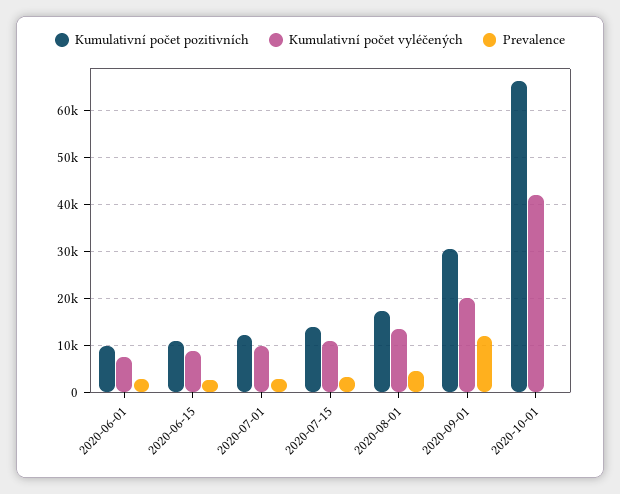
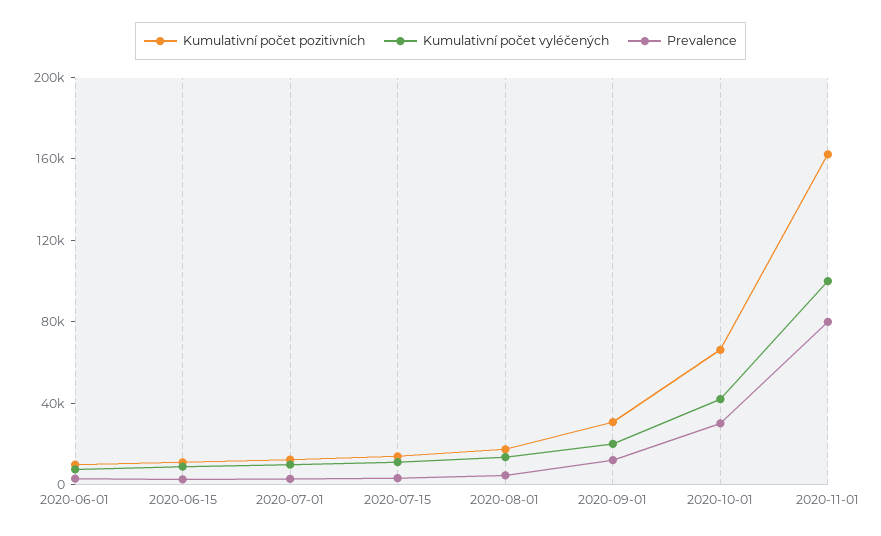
Prevalence, 2020-10-01: 0 -> 30000
Kumulativní počet pozitivních, 2020-11-01: none -> 160000
Kumulativní počet vyléčených, 2020-11-01: none -> 100000
Prevalence, 2020-11-01: none -> 80000

